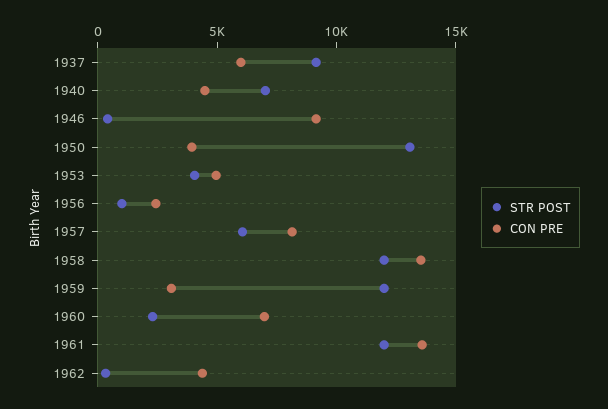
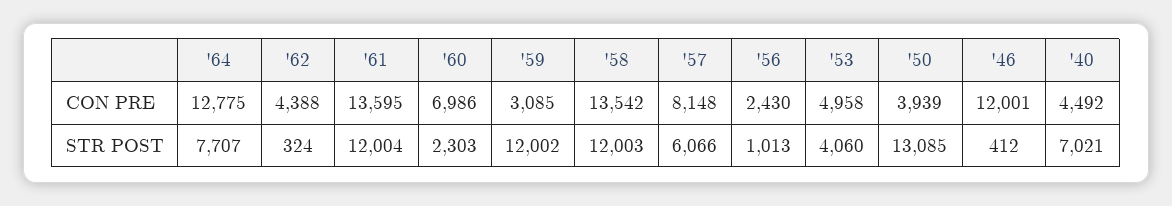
STR POST, 1937: 9000 -> none
CON PRE, 1937: 6000 -> none
CON PRE, 1946: 9000 -> 12001
CON PRE, '64: none -> 12775
STR POST, '64: none -> 7707

